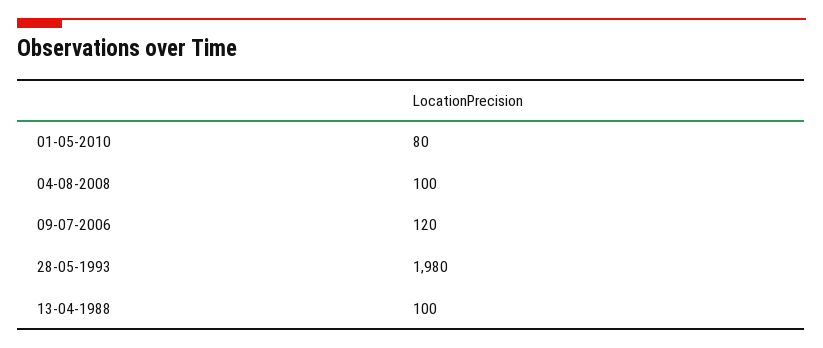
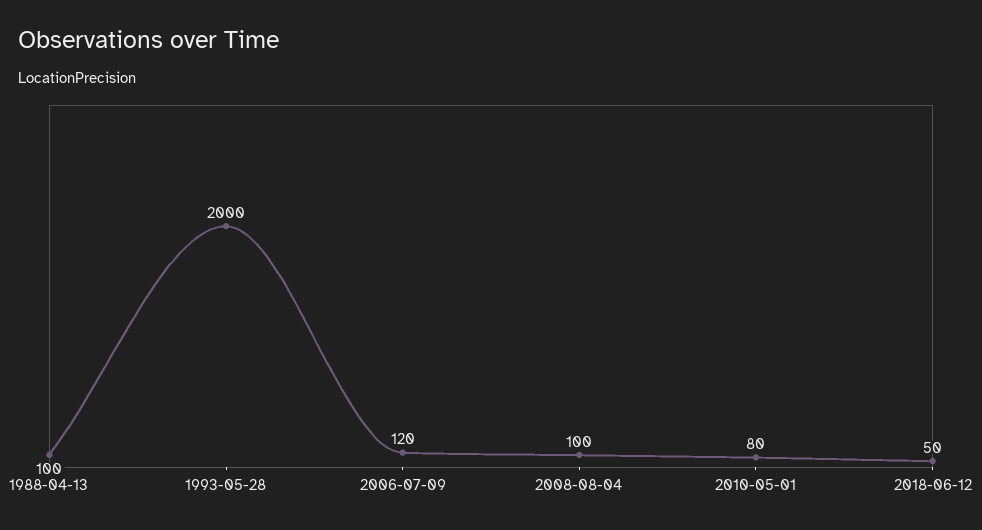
28-05-1993: 1980 -> 2000
2018-06-12: none -> 50

